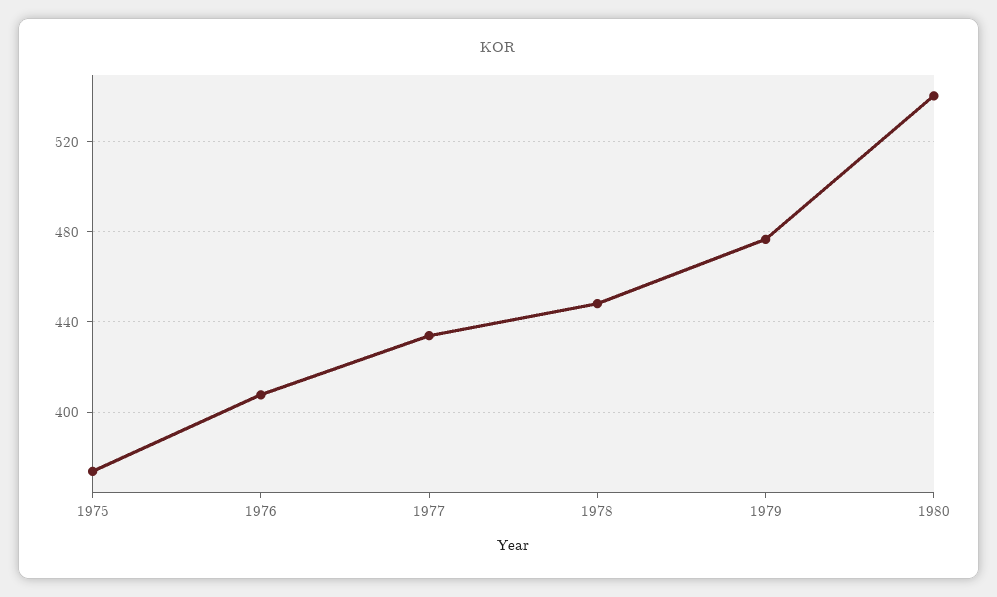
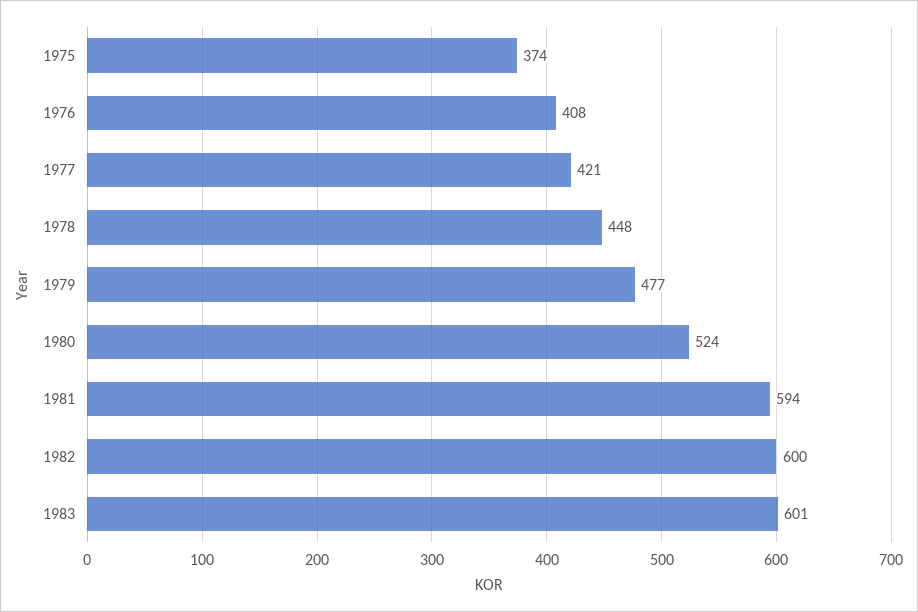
1977: 435 -> 421
1980: 540 -> 524
1981: none -> 594
1982: none -> 600
1983: none -> 601

